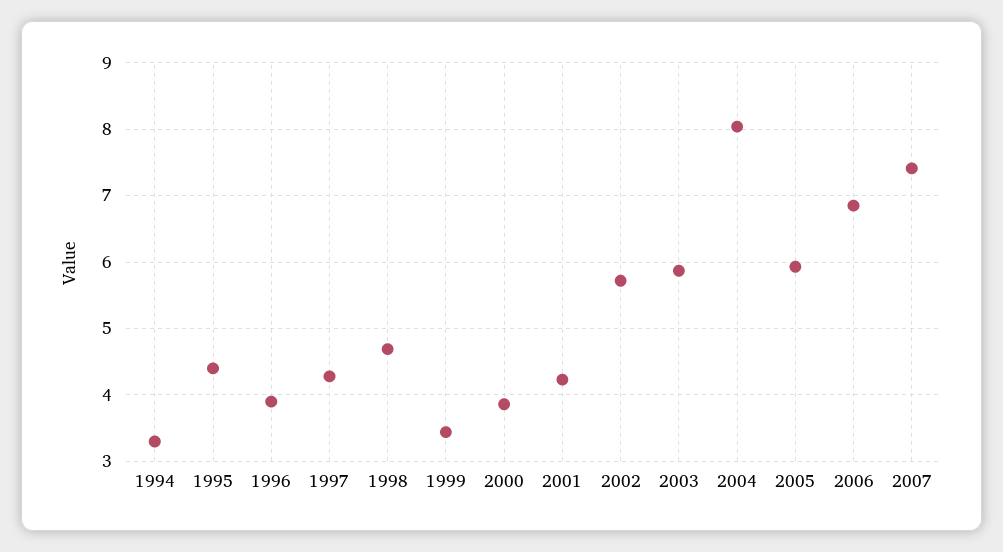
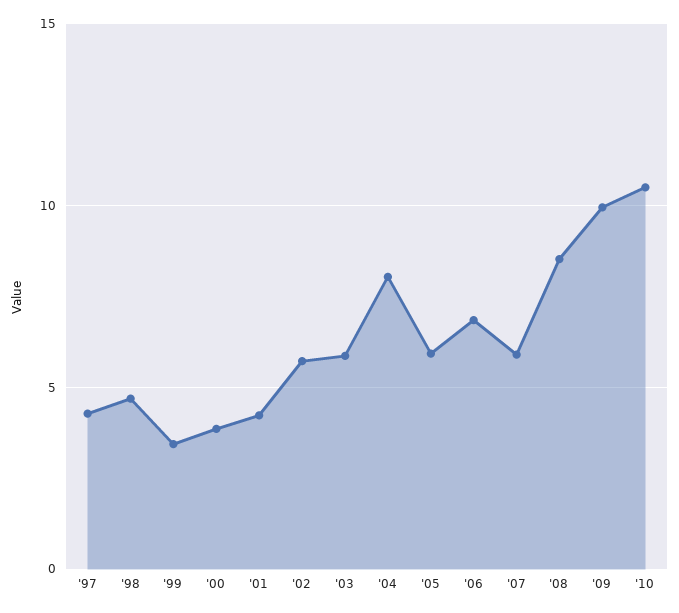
1994: 3.3 -> none
1995: 4.4 -> none
1996: 3.9 -> none
2007: 7.4 -> 6
'08: none -> 8.5
'09: none -> 10
'10: none -> 10.5

